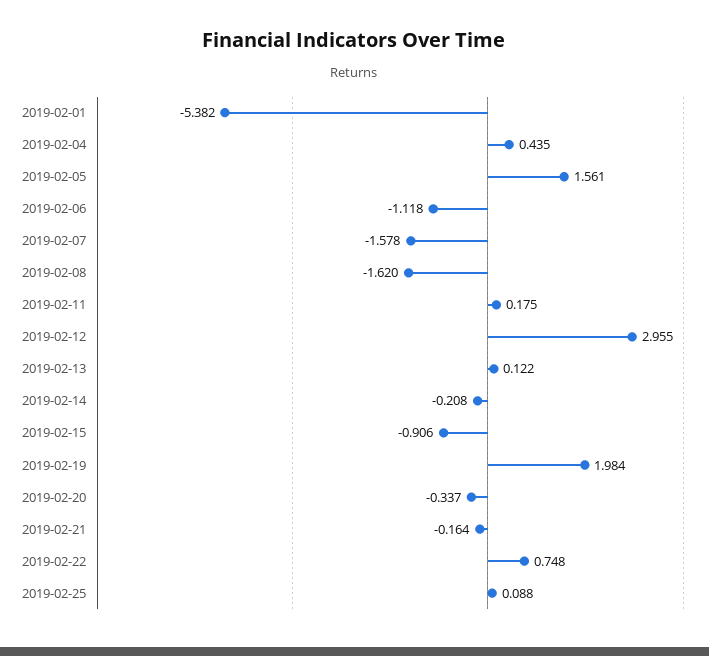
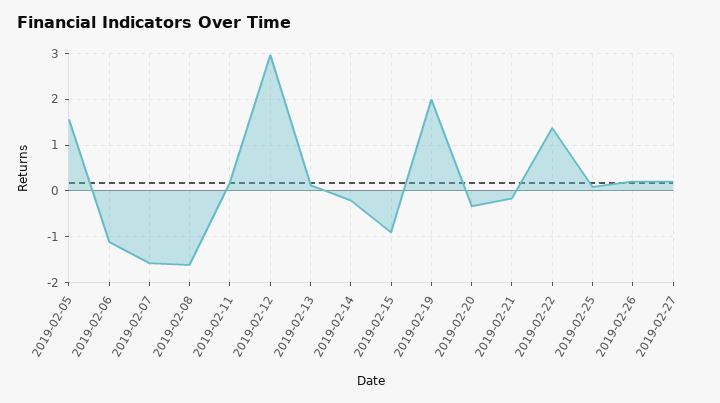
2019-02-01: -5.382 -> none
2019-02-04: 0.435 -> none
2019-02-22: 0.748 -> 1.4
2019-02-26: none -> 0.2
2019-02-27: none -> 0.2

